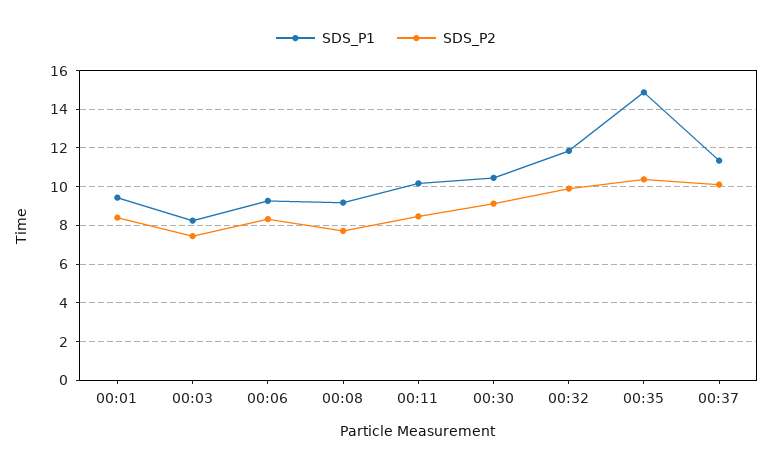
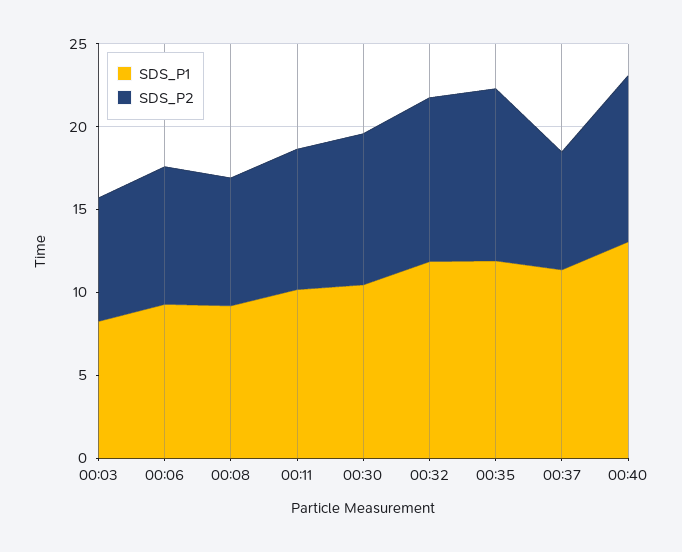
SDS_P1, 00:01: 9.5 -> none
SDS_P2, 00:01: 8.5 -> none
SDS_P1, 00:35: 15 -> 12
SDS_P2, 00:37: 10 -> 7
SDS_P1, 00:40: none -> 13
SDS_P2, 00:40: none -> 10

